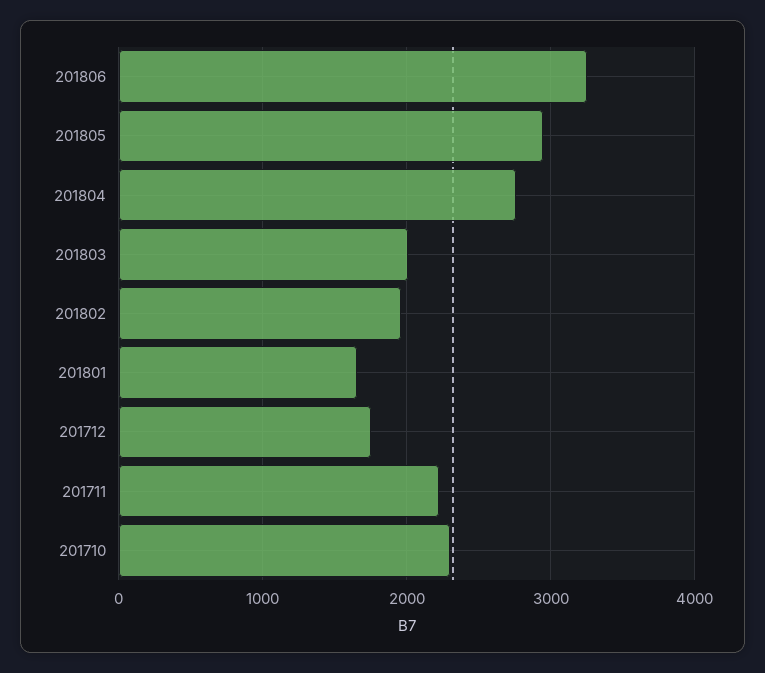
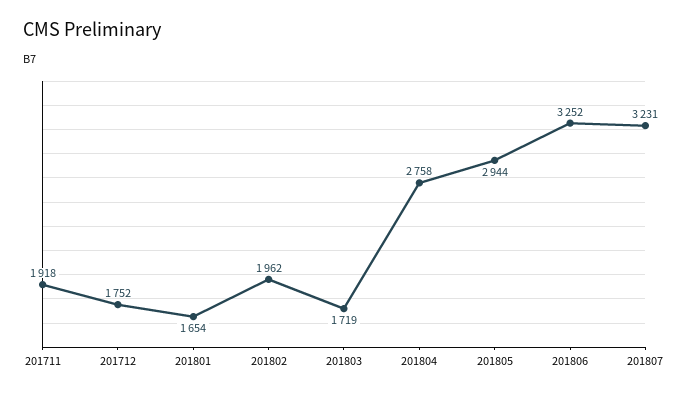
201803: 2000 -> 1719
201711: 2200 -> 1918
201710: 2300 -> none
201807: none -> 3231

